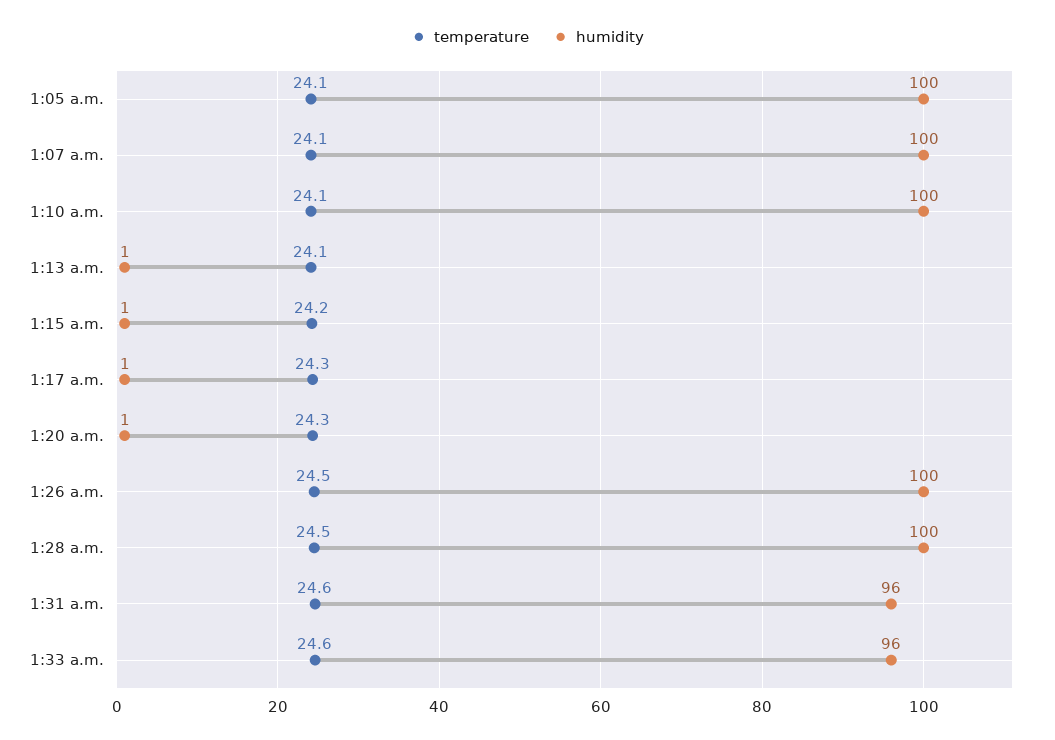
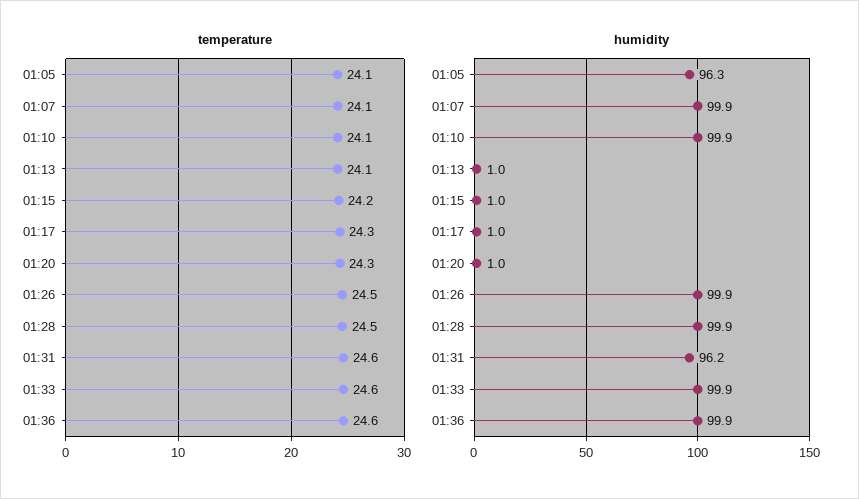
humidity, 1:05 a.m.: 100 -> 96.3
humidity, 1:33 a.m.: 96 -> 99.9
temperature, 01:36: none -> 24.6
humidity, 01:36: none -> 99.9

